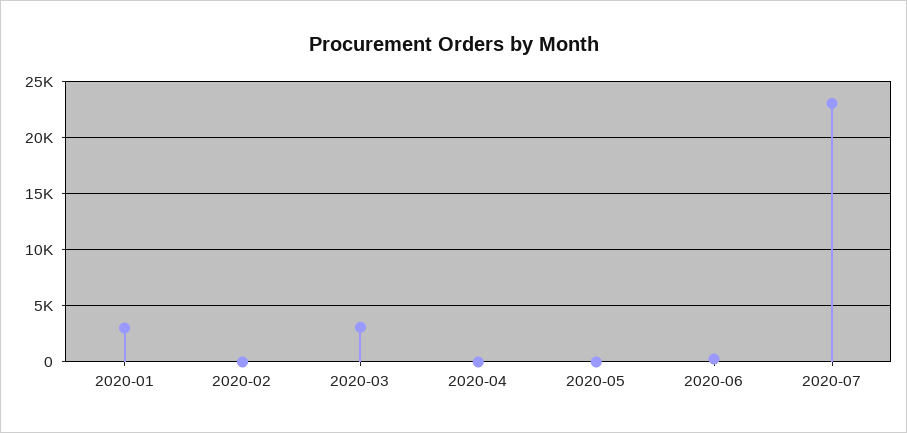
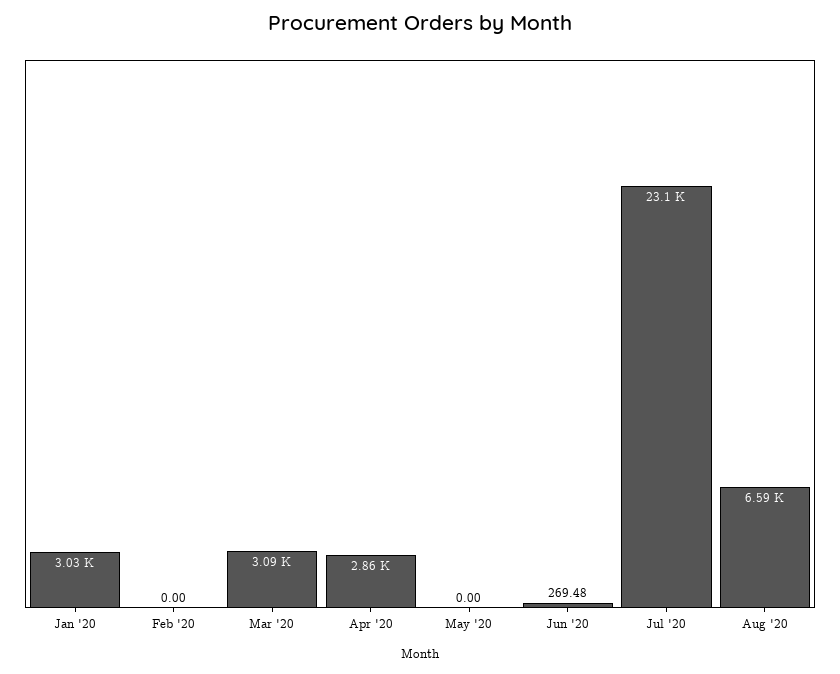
2020-04: 0 -> 2860
Aug '20: none -> 6590

